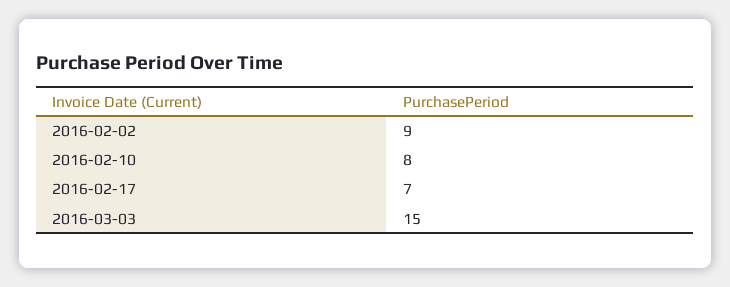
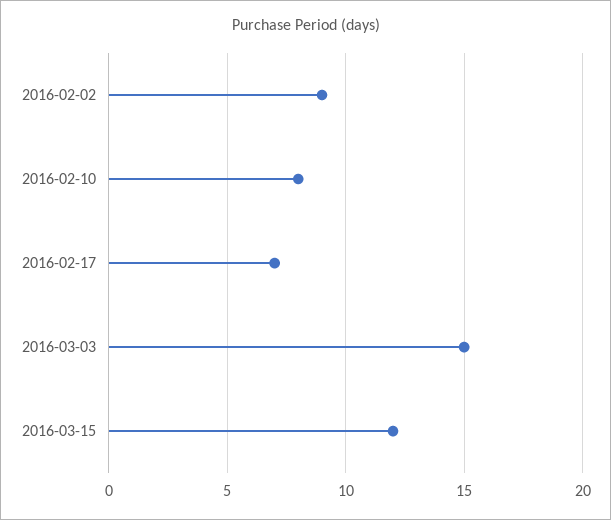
2016-03-15: none -> 12

